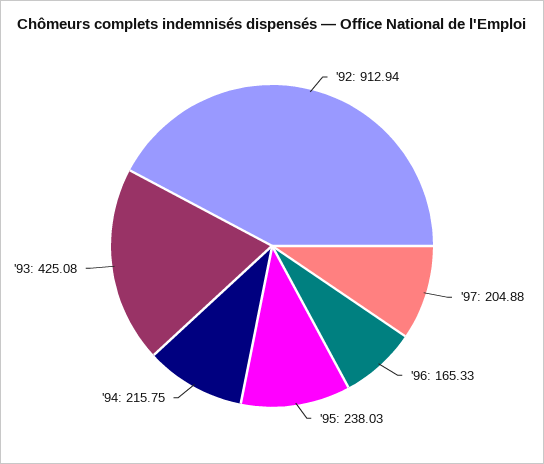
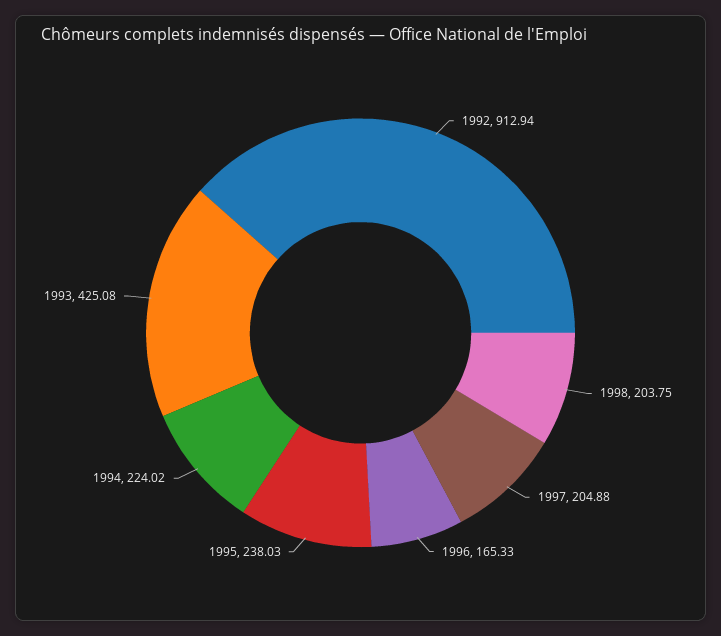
'94: 215.75 -> 224.02
1998: none -> 203.75

